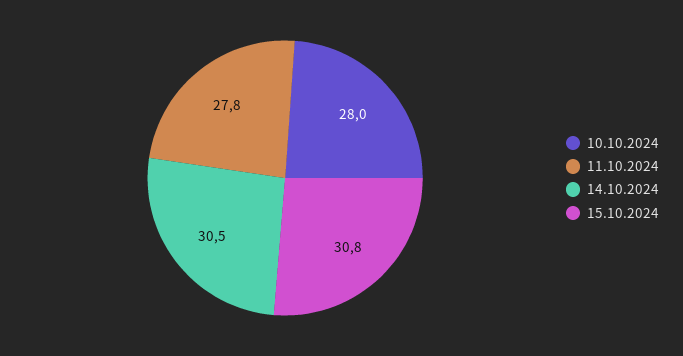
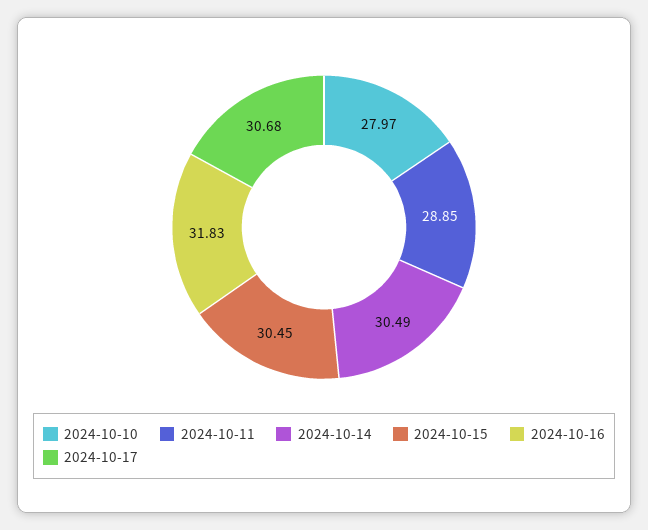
11.10.2024: 27.8 -> 28.85
15.10.2024: 30.8 -> 30.45
2024-10-16: none -> 31.83
2024-10-17: none -> 30.68

